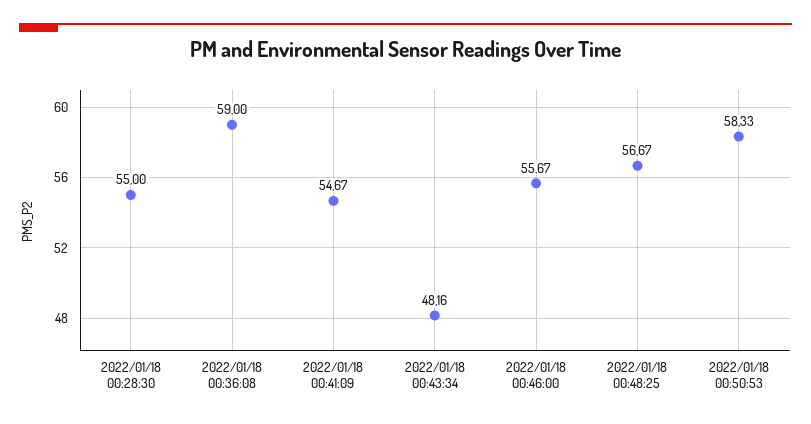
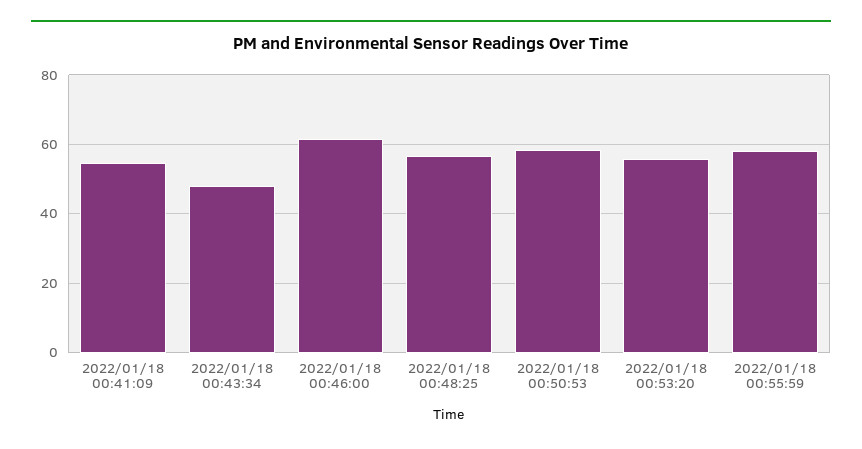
2022/01/18 00:28:30: 55 -> none
2022/01/18 00:36:08: 59 -> none
2022/01/18 00:46:00: 55.67 -> 62
2022/01/18 00:53:20: none -> 56
2022/01/18 00:55:59: none -> 58

